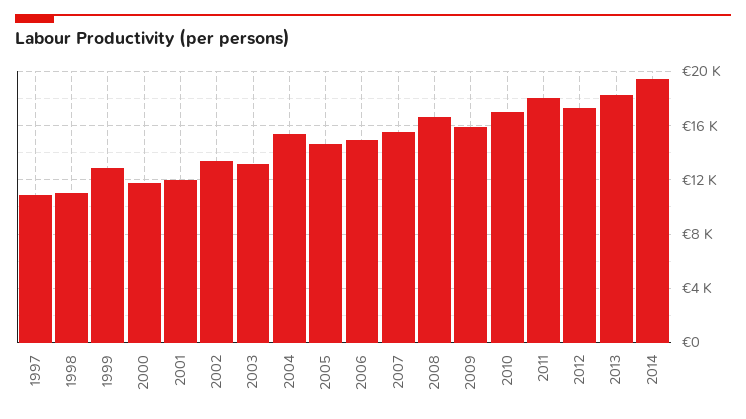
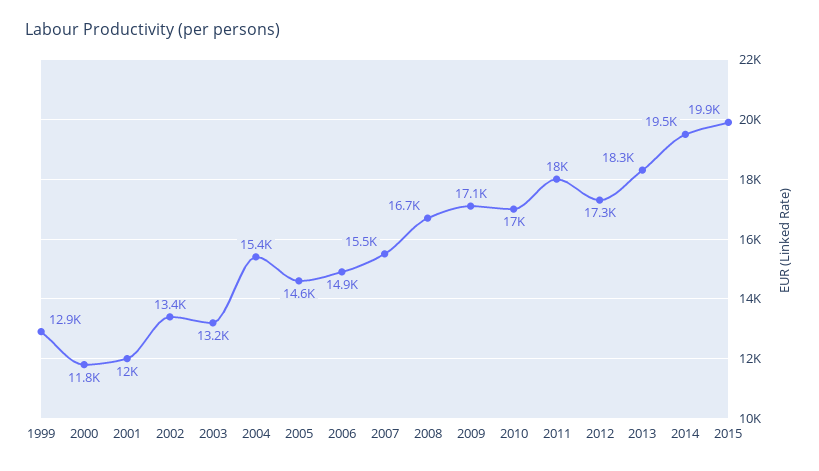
1997: 11000 -> none
1998: 11000 -> none
2009: 16000 -> 17100
2015: none -> 19900

